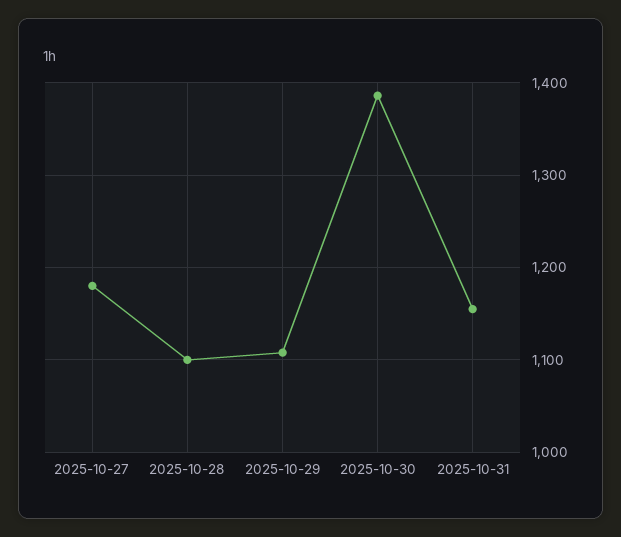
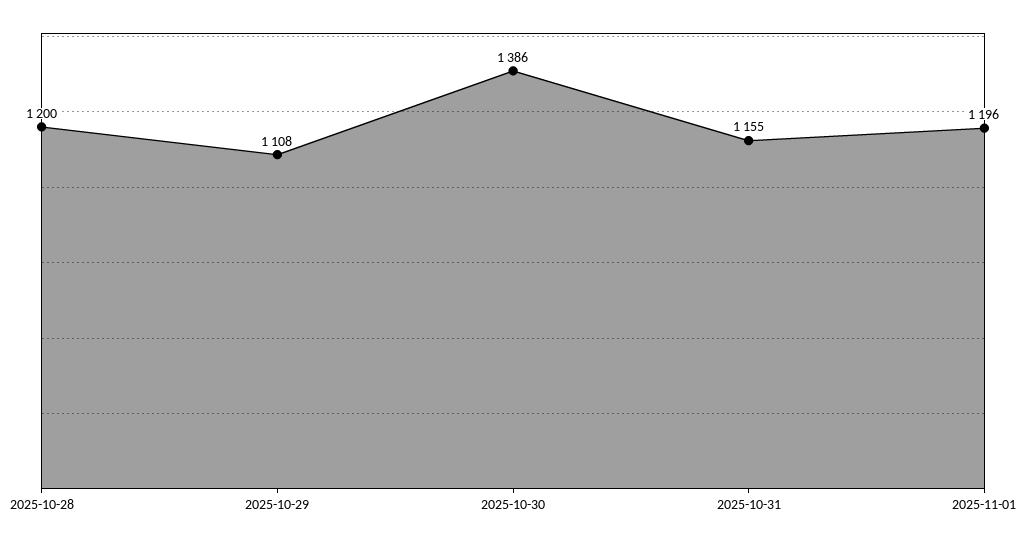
2025-10-27: 1180 -> none
2025-10-28: 1100 -> 1200
2025-11-01: none -> 1196

